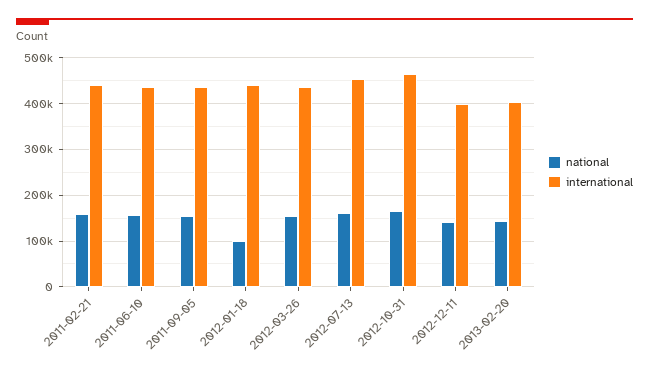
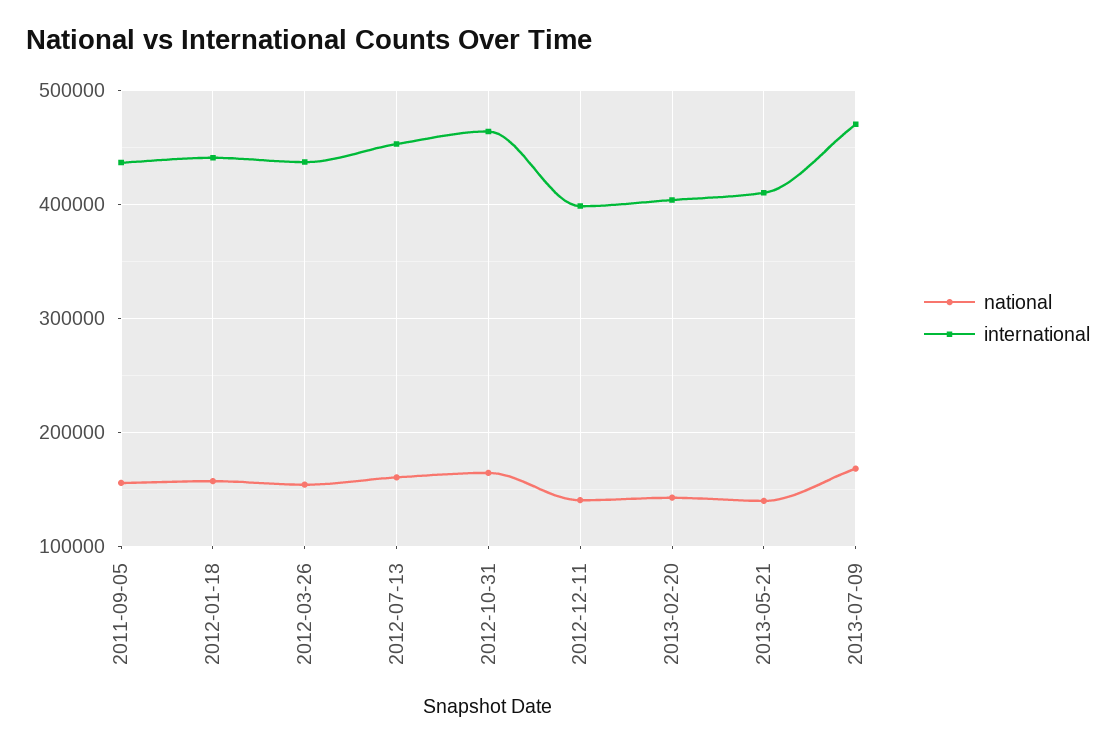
national, 2011-02-21: 160000 -> none
international, 2011-02-21: 440000 -> none
national, 2011-06-10: 160000 -> none
international, 2011-06-10: 440000 -> none
national, 2012-01-18: 100000 -> 160000
national, 2013-05-21: none -> 140000
international, 2013-05-21: none -> 410000
national, 2013-07-09: none -> 170000
international, 2013-07-09: none -> 470000

